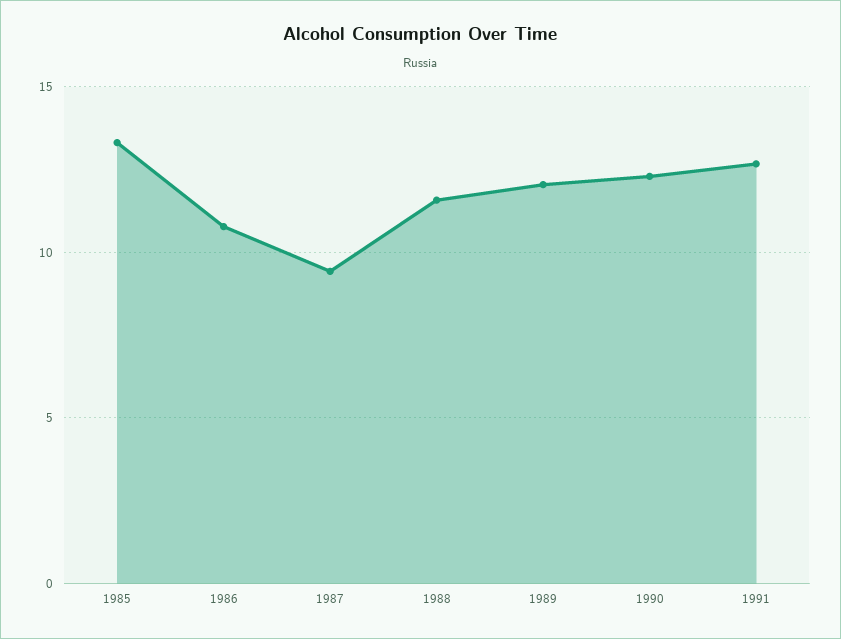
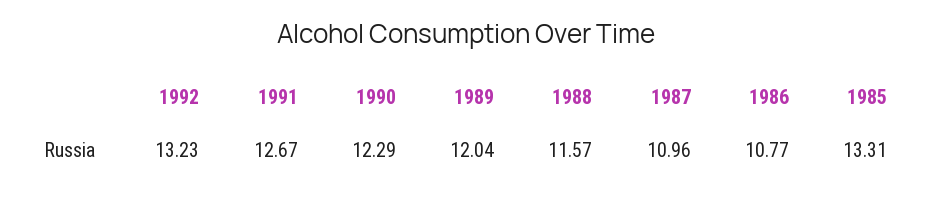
1987: 9.5 -> 10.96
1992: none -> 13.23

